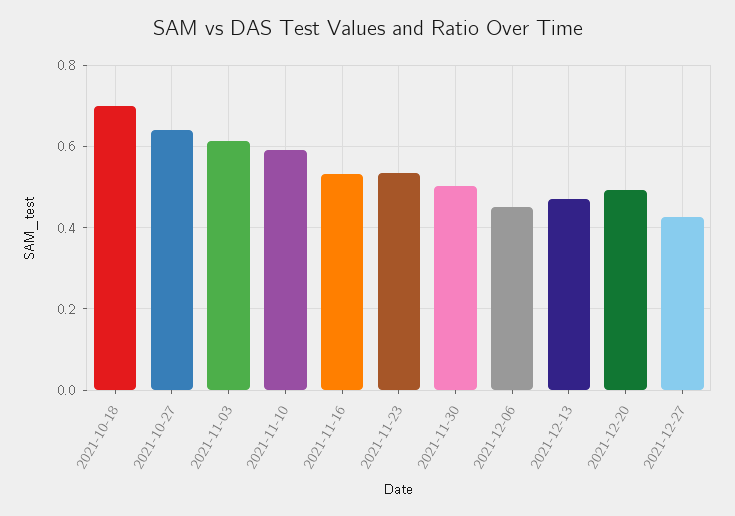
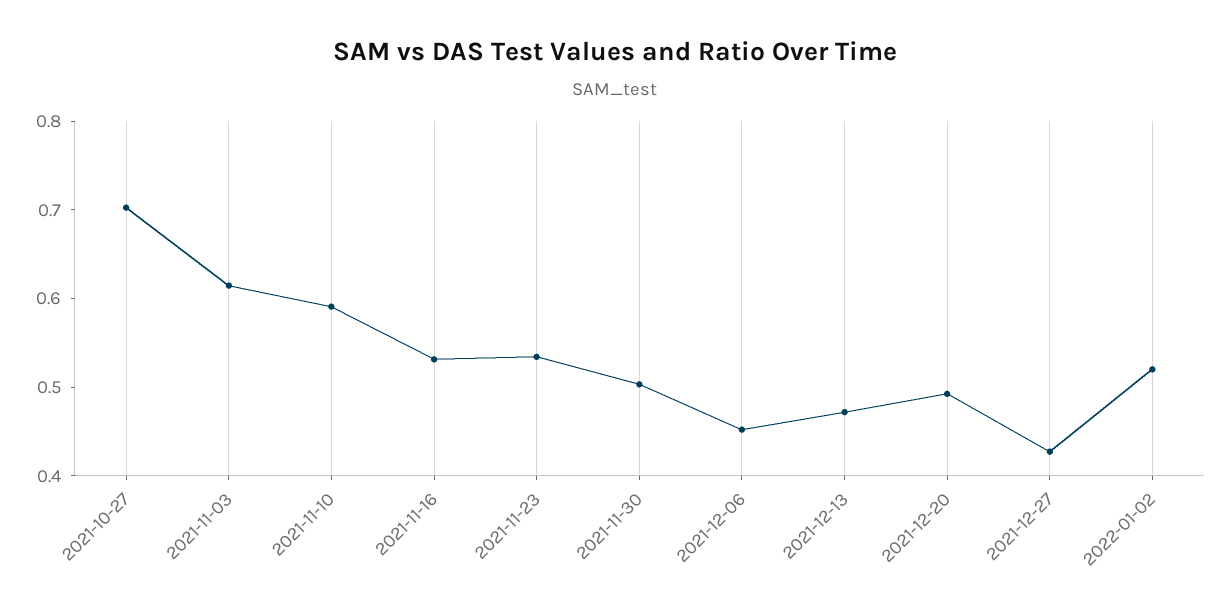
2021-10-18: 0.7 -> none
2021-10-27: 0.64 -> 0.7
2022-01-02: none -> 0.52

